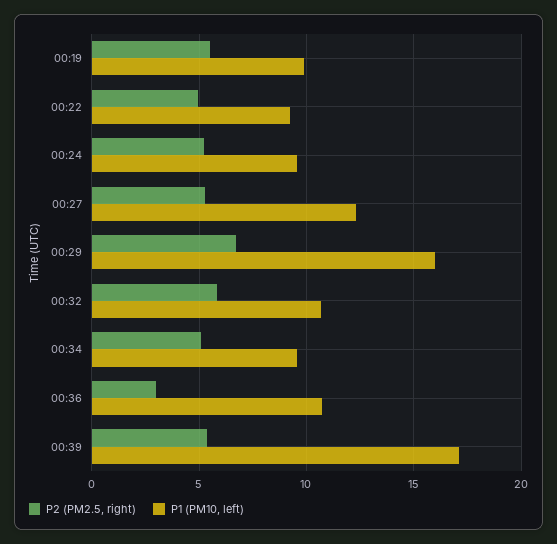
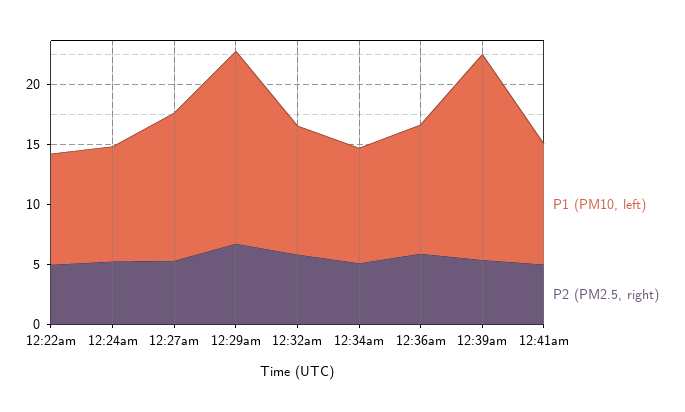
P2 (PM2.5, right), 00:19: 5.5 -> none
P1 (PM10, left), 00:19: 10 -> none
P2 (PM2.5, right), 00:36: 3 -> 6
P1 (PM10, left), 12:41am: none -> 10
P2 (PM2.5, right), 12:41am: none -> 5

